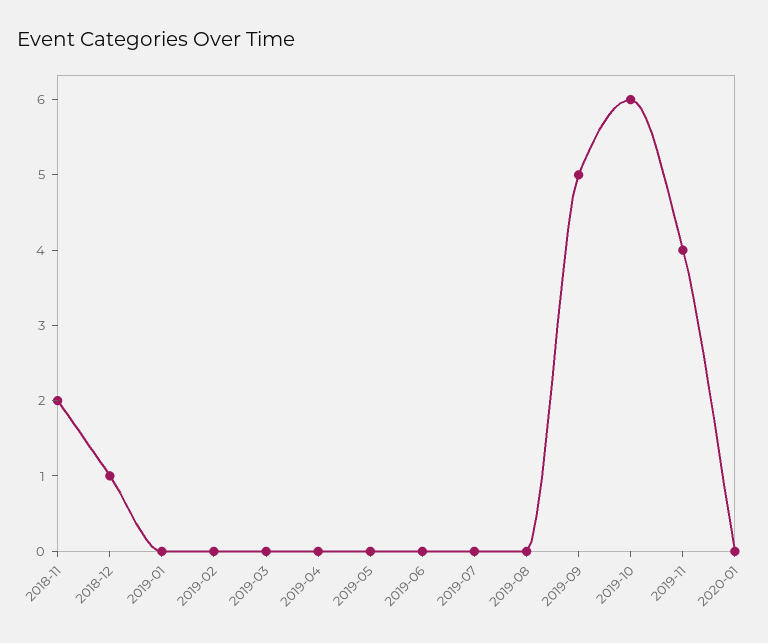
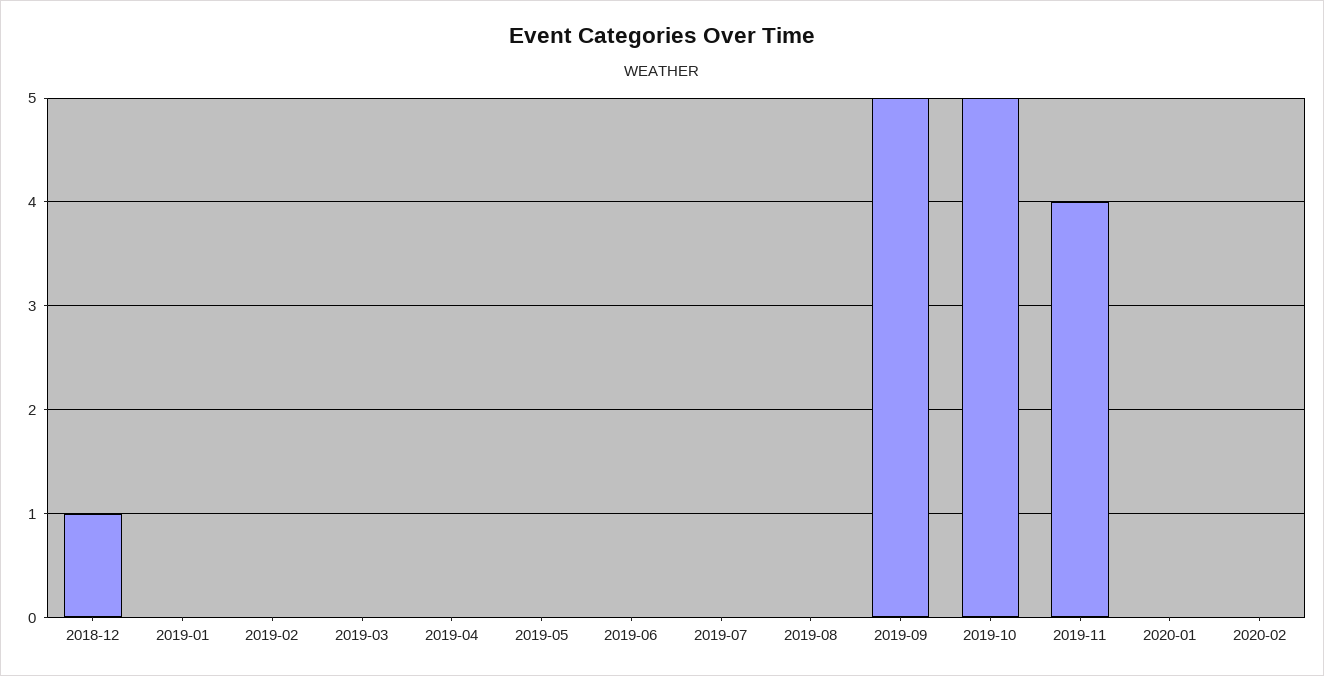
2018-11: 2 -> none
2019-10: 6 -> 5
2020-02: none -> 0

